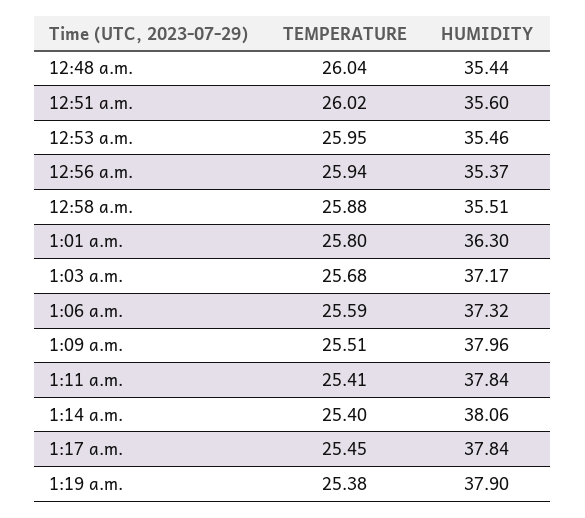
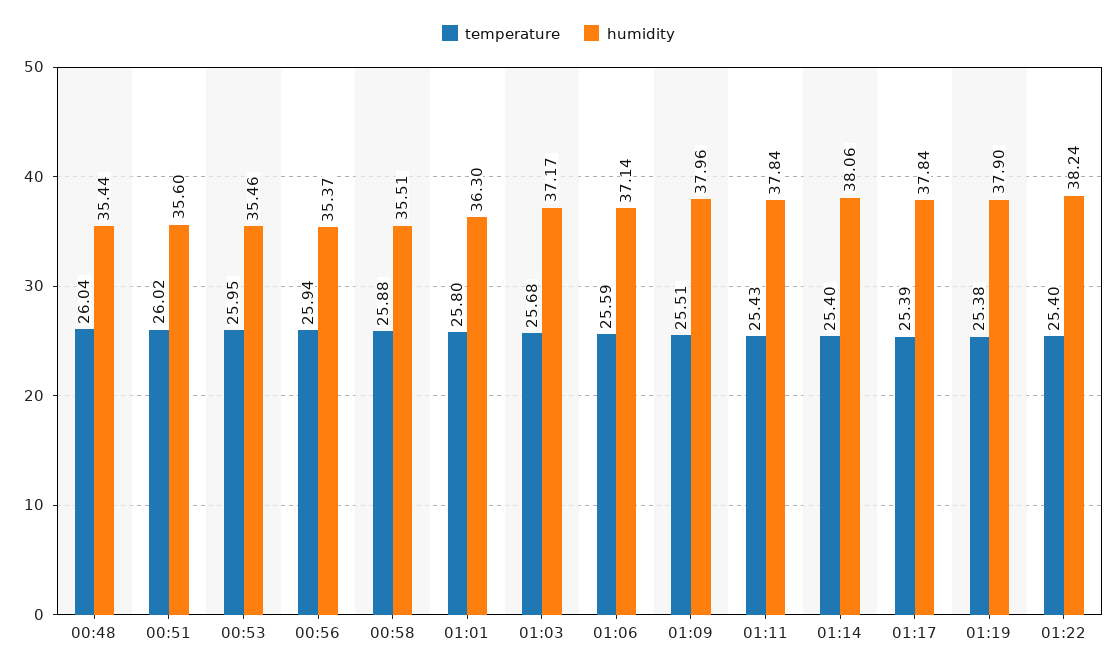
HUMIDITY, 1:06 a.m.: 37.32 -> 37.14
TEMPERATURE, 1:11 a.m.: 25.41 -> 25.43
TEMPERATURE, 1:17 a.m.: 25.45 -> 25.39
TEMPERATURE, 01:22: none -> 25.4
HUMIDITY, 01:22: none -> 38.24

